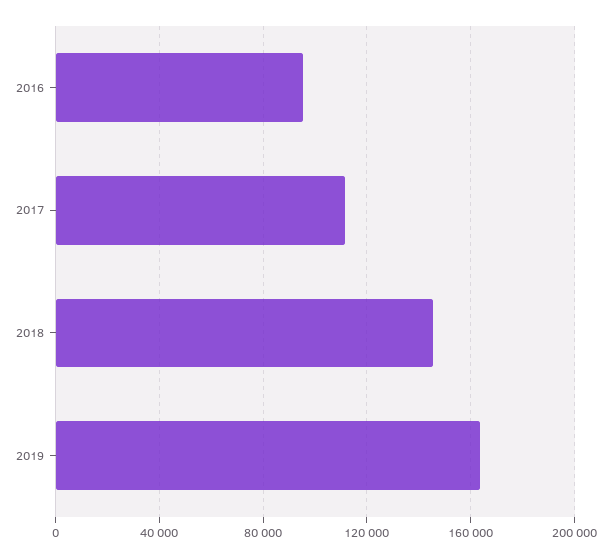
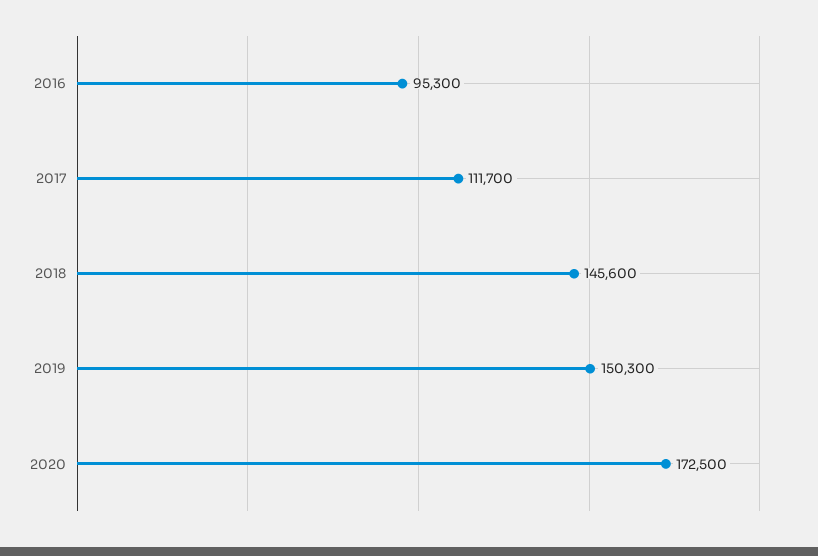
2019: 165000 -> 150300
2020: none -> 172500

